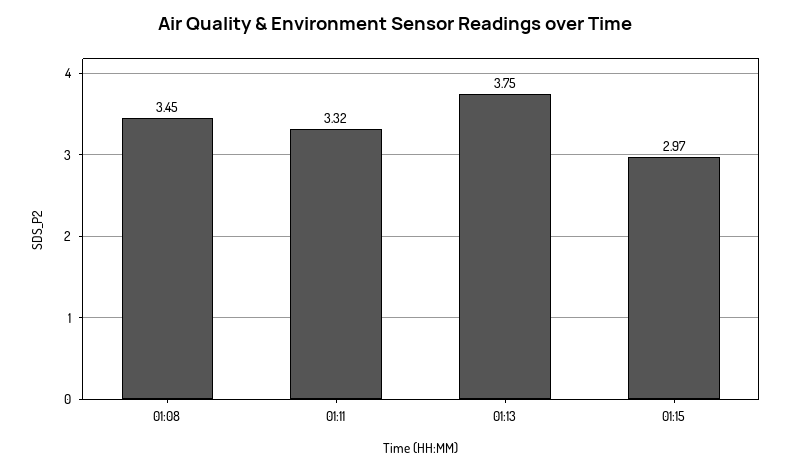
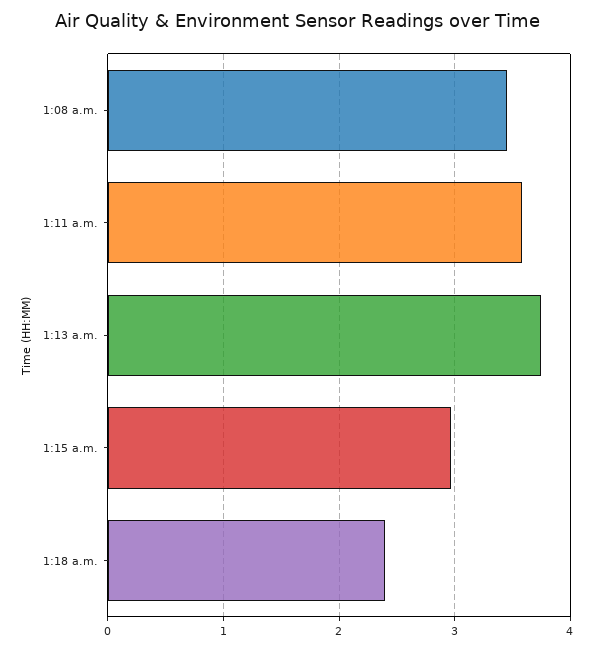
01:11: 3.32 -> 3.6
1:18 a.m.: none -> 2.4

